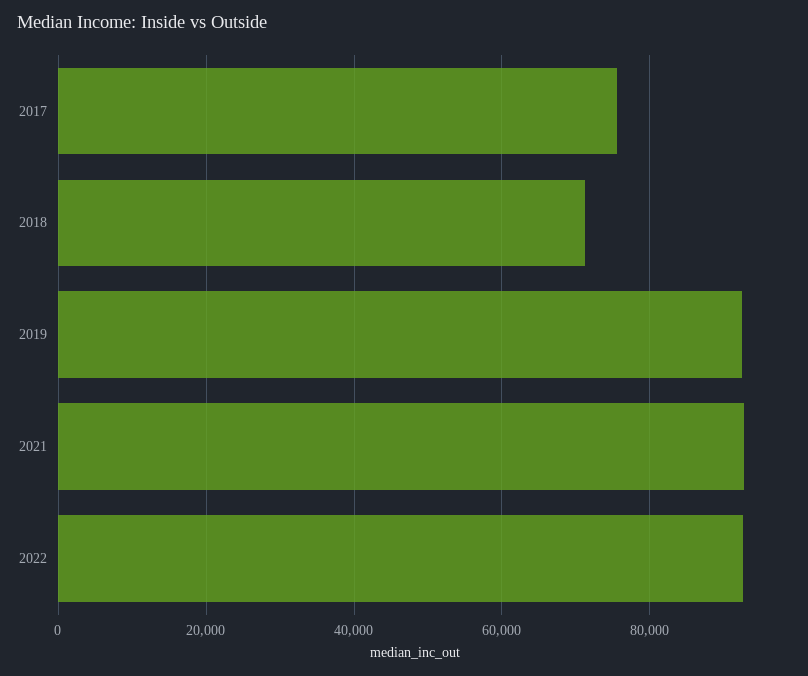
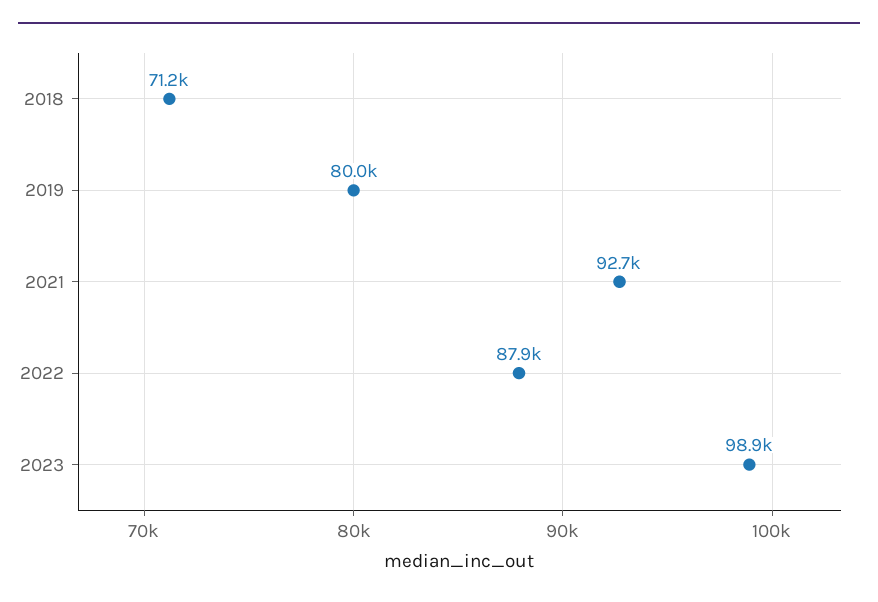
2017: 76000 -> none
2019: 92000 -> 80000
2022: 92000 -> 87900
2023: none -> 98900

